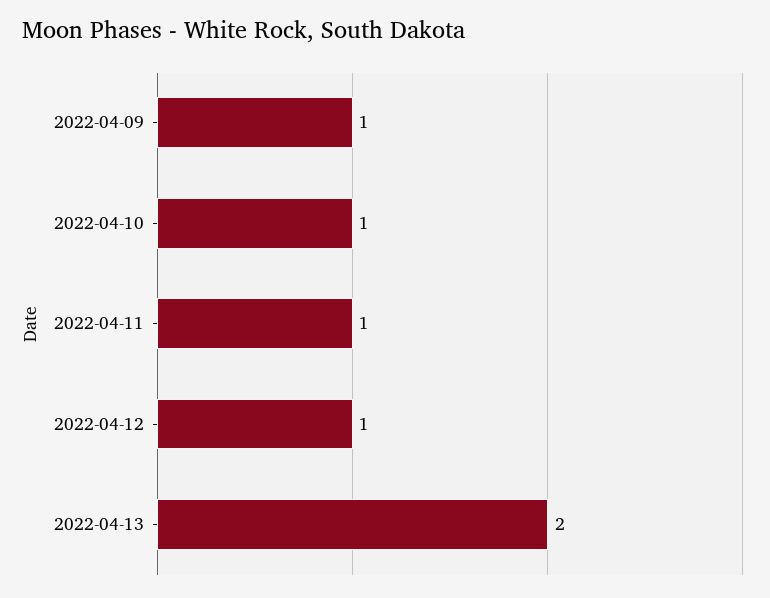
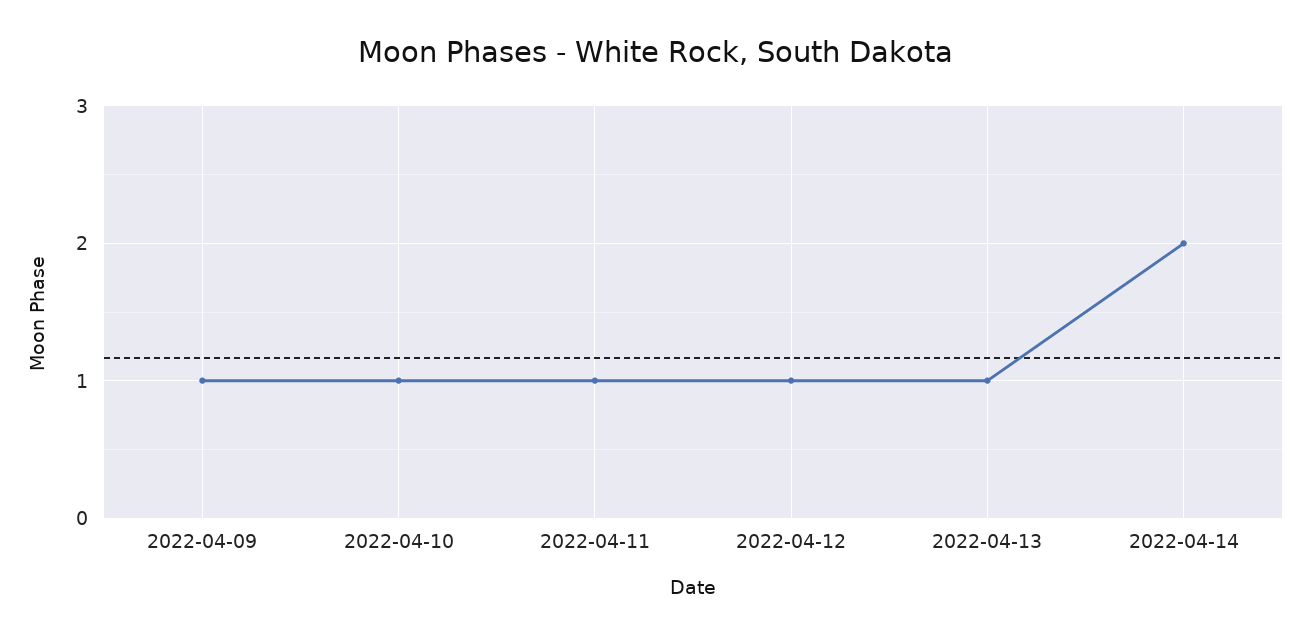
2022-04-13: 2 -> 1
2022-04-14: none -> 2

